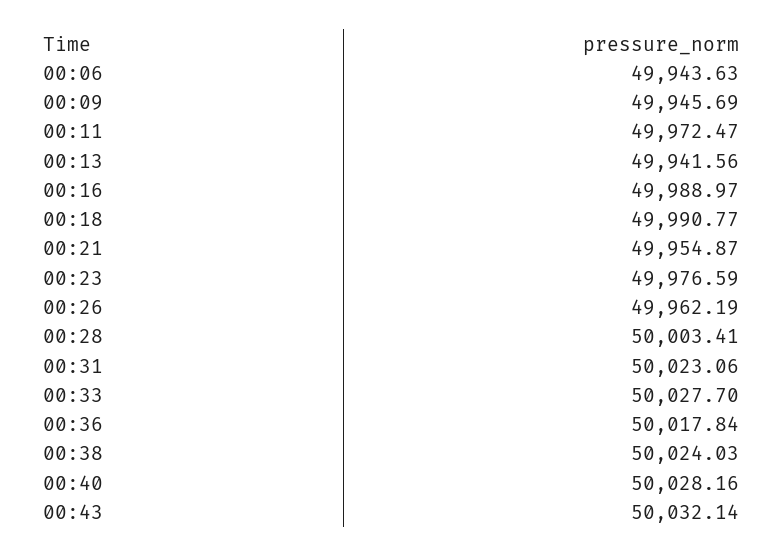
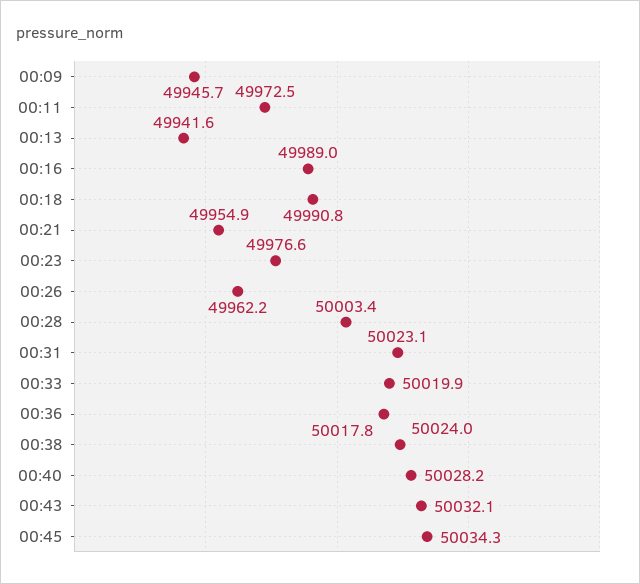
00:06: 49943.63 -> none
00:33: 50027.7 -> 50019.9
00:45: none -> 50034.3

